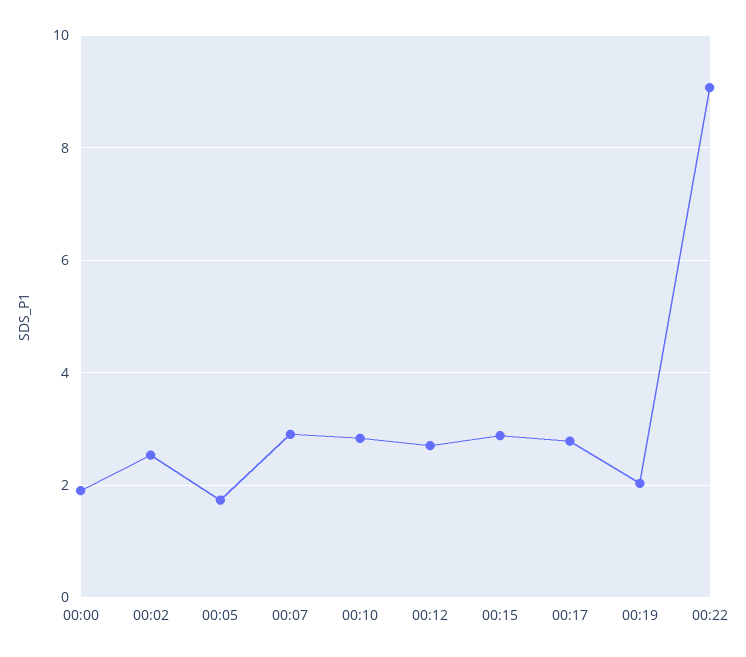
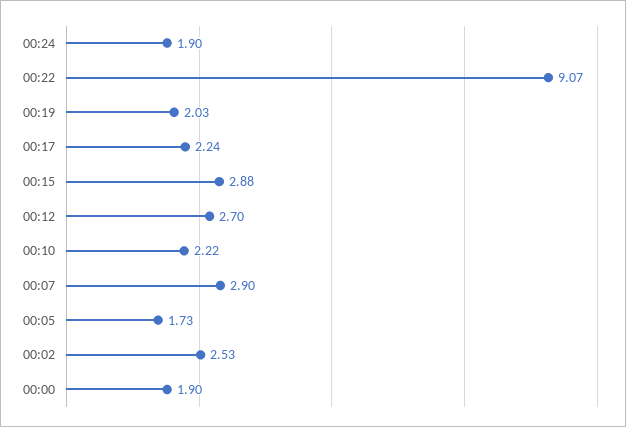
00:10: 2.8 -> 2.22
00:17: 2.8 -> 2.24
00:24: none -> 1.9

